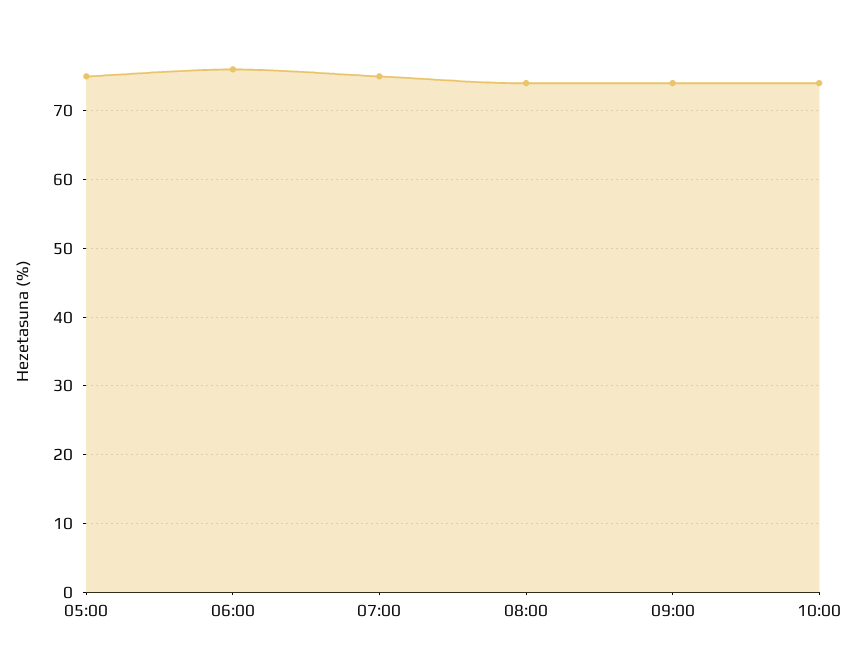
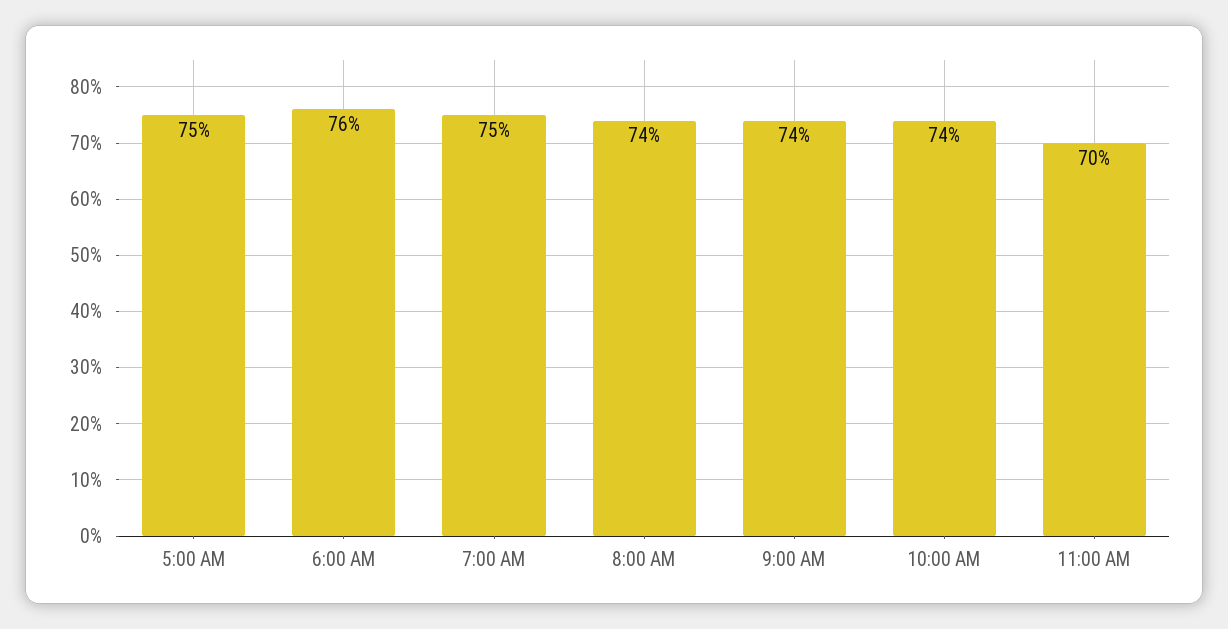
11:00 AM: none -> 70

